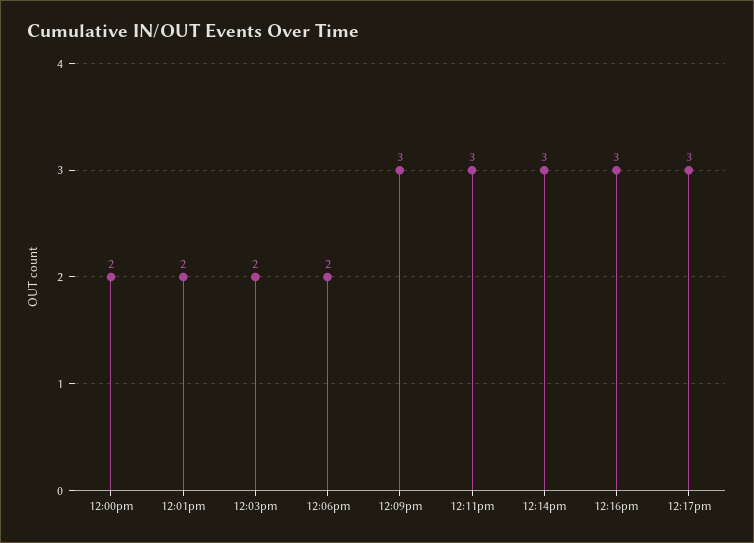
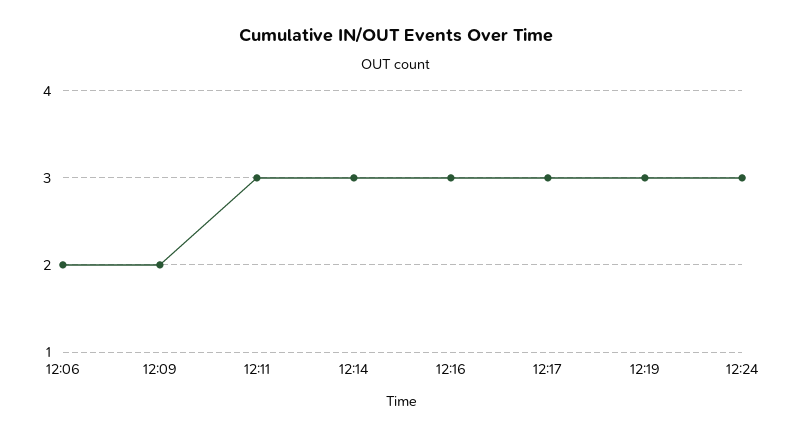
12:00pm: 2 -> none
12:01pm: 2 -> none
12:03pm: 2 -> none
12:09pm: 3 -> 2
12:19: none -> 3
12:24: none -> 3

